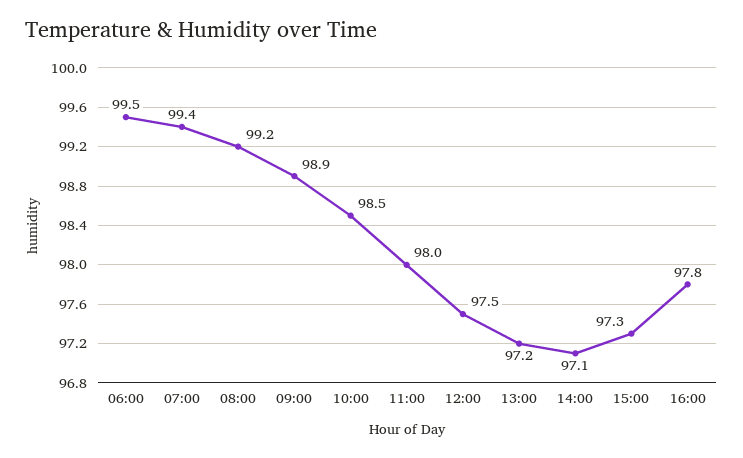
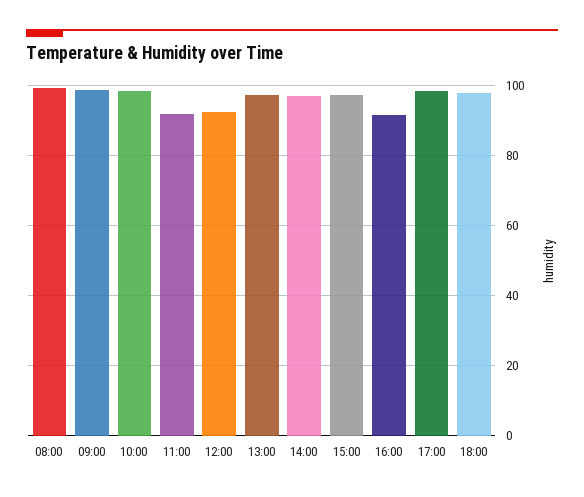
06:00: 99.5 -> none
07:00: 99.4 -> none
11:00: 98 -> 92
12:00: 97.5 -> 92
16:00: 97.8 -> 92
17:00: none -> 98
18:00: none -> 98

